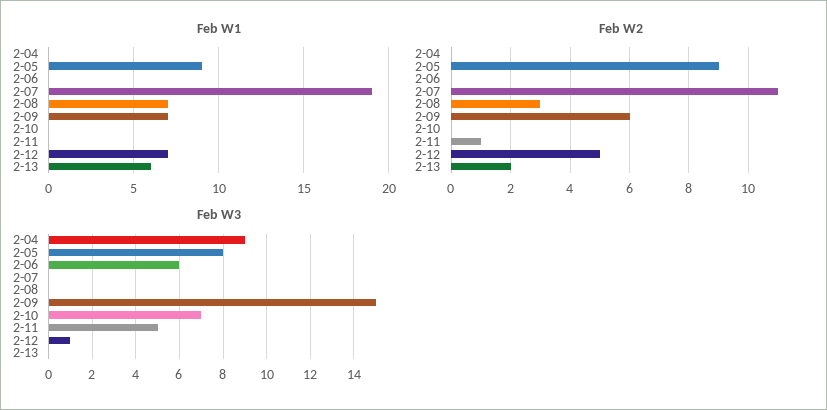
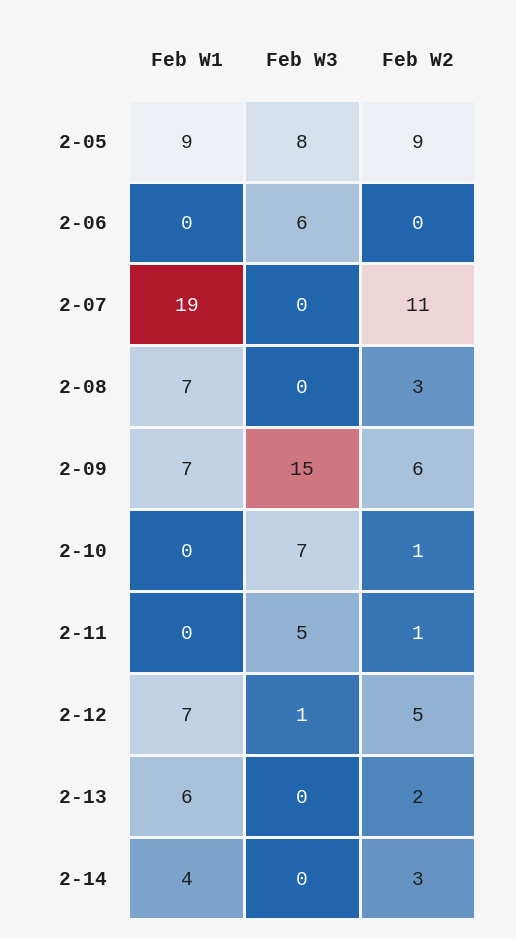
Feb W1, 2-04: 0 -> none
Feb W2, 2-04: 0 -> none
Feb W2, 2-10: 0 -> 1
Feb W3, 2-04: 9 -> none
Feb W1, 2-14: none -> 4
Feb W3, 2-14: none -> 0
Feb W2, 2-14: none -> 3

